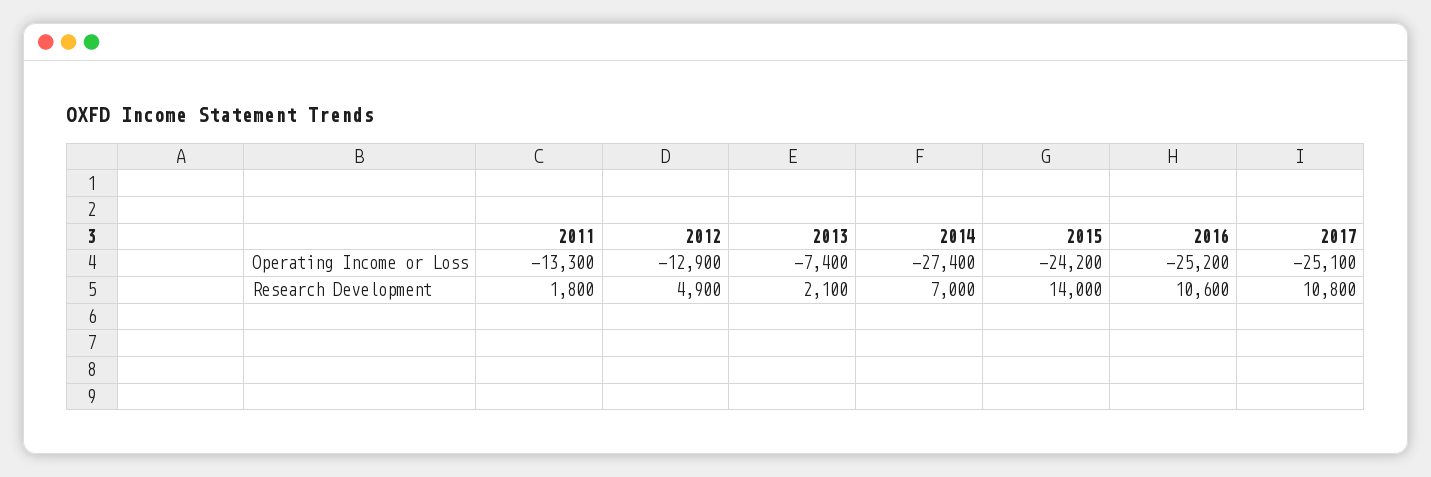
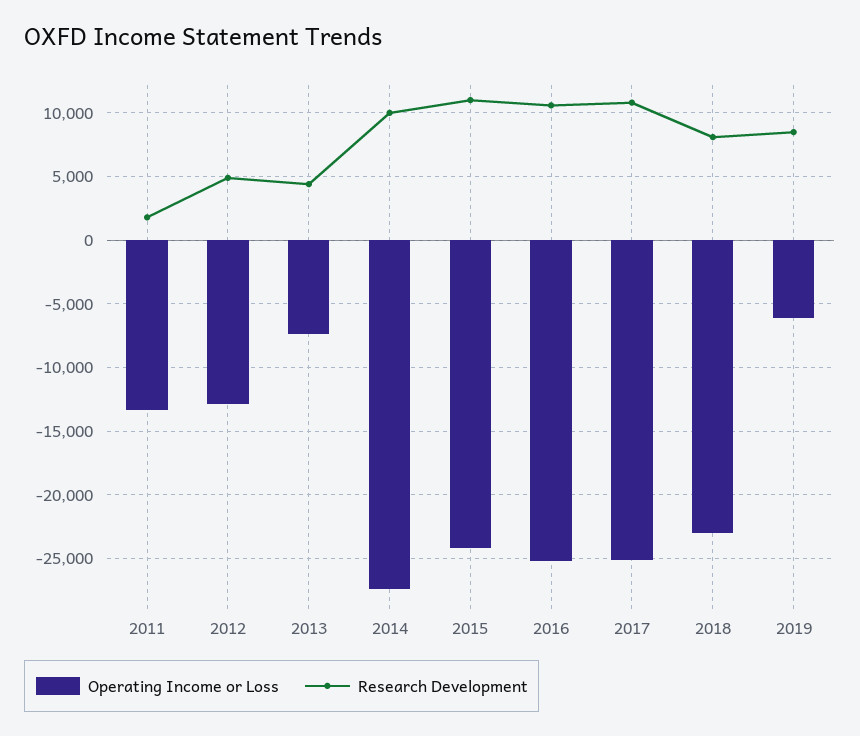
Research Development, 2013: 2100 -> 4500
Research Development, 2014: 7000 -> 10000
Research Development, 2015: 14000 -> 11000
Operating Income or Loss, 2018: none -> -23000
Research Development, 2018: none -> 8000
Operating Income or Loss, 2019: none -> -6000
Research Development, 2019: none -> 8500

